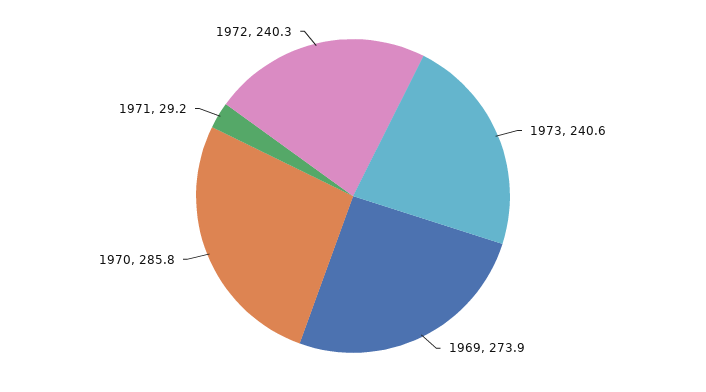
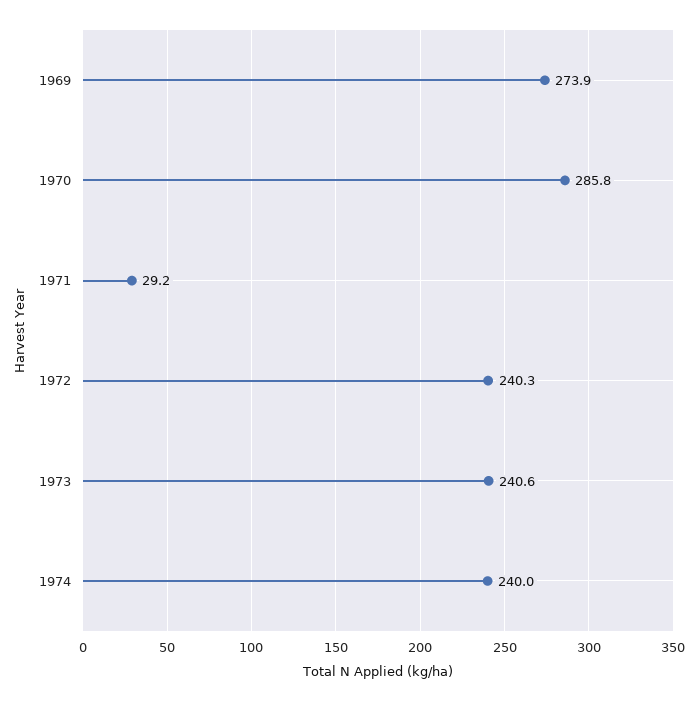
1974: none -> 240

